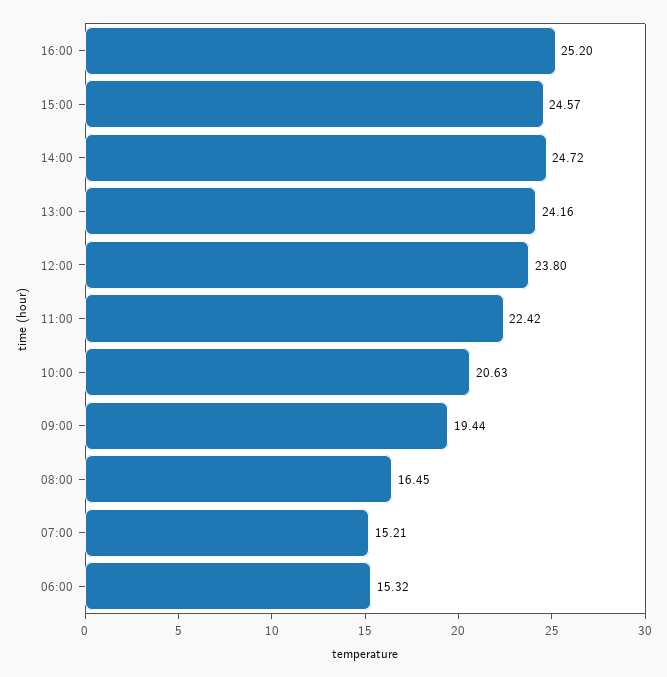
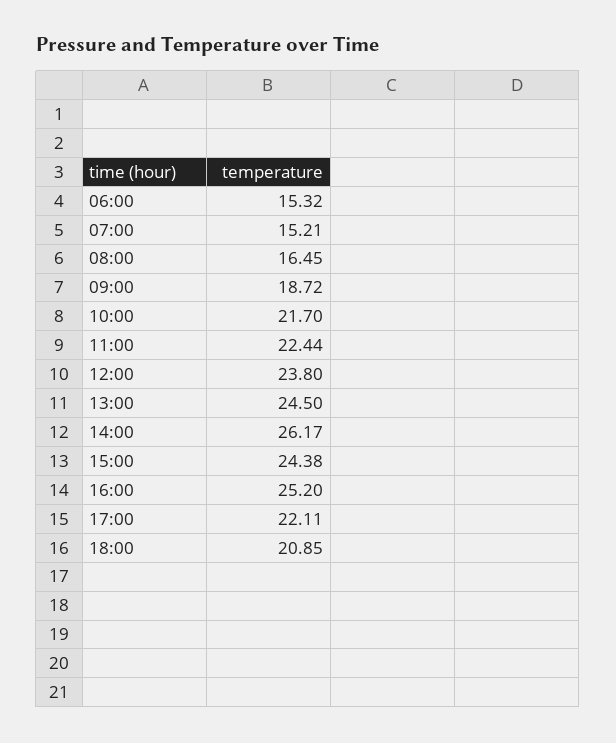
15:00: 24.57 -> 24.38
14:00: 24.72 -> 26.17
13:00: 24.16 -> 24.5
11:00: 22.42 -> 22.44
10:00: 20.63 -> 21.7
09:00: 19.44 -> 18.72
17:00: none -> 22.11
18:00: none -> 20.85

